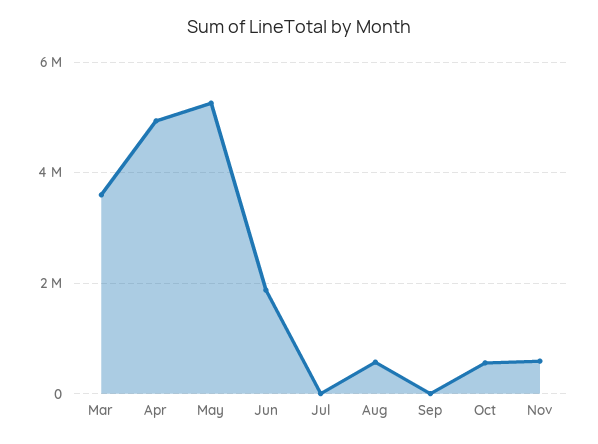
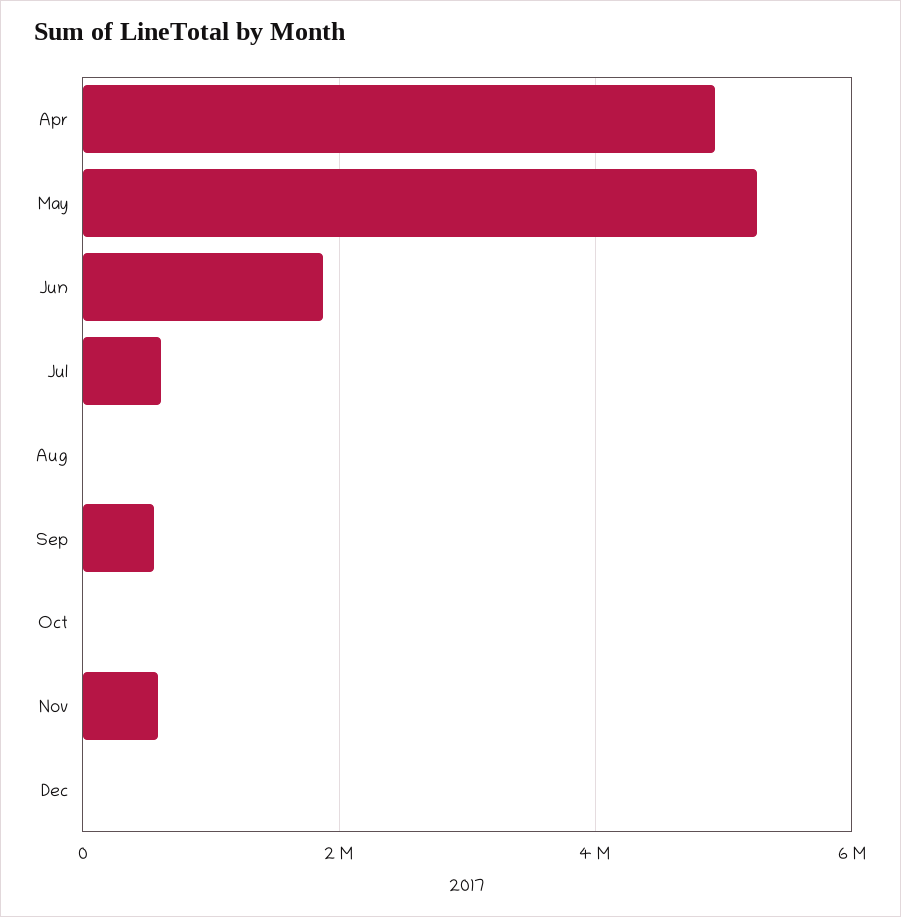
Mar: 3600000 -> none
Jul: 0 -> 600000
Aug: 600000 -> 0
Sep: 0 -> 600000
Oct: 600000 -> 0
Dec: none -> 0

